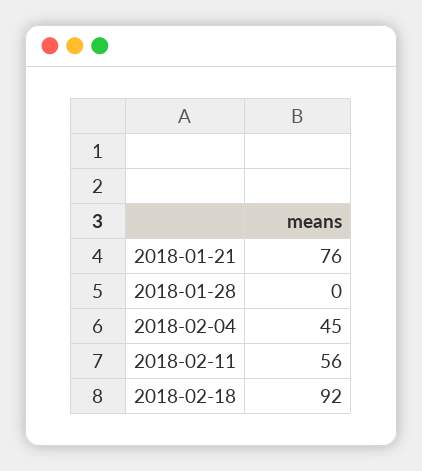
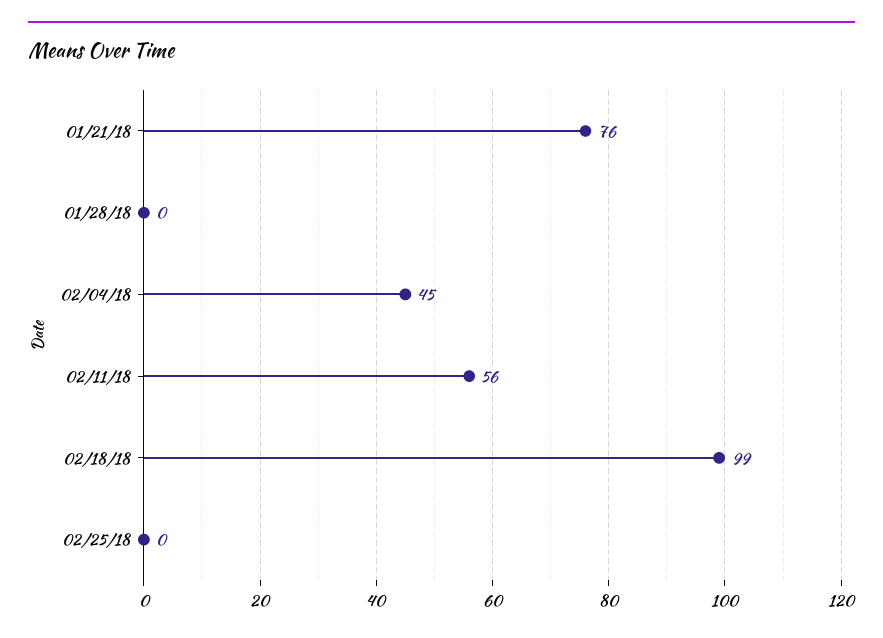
2018-02-18: 92 -> 99
02/25/18: none -> 0

